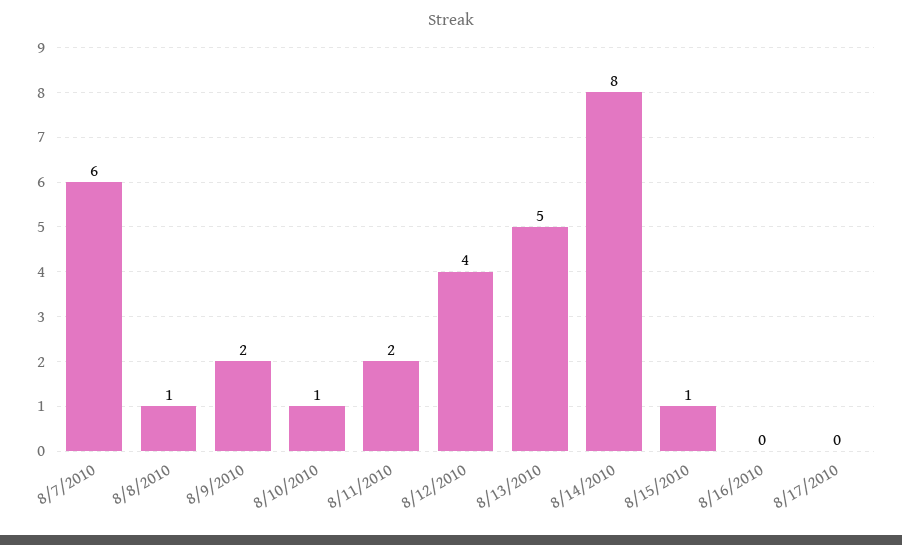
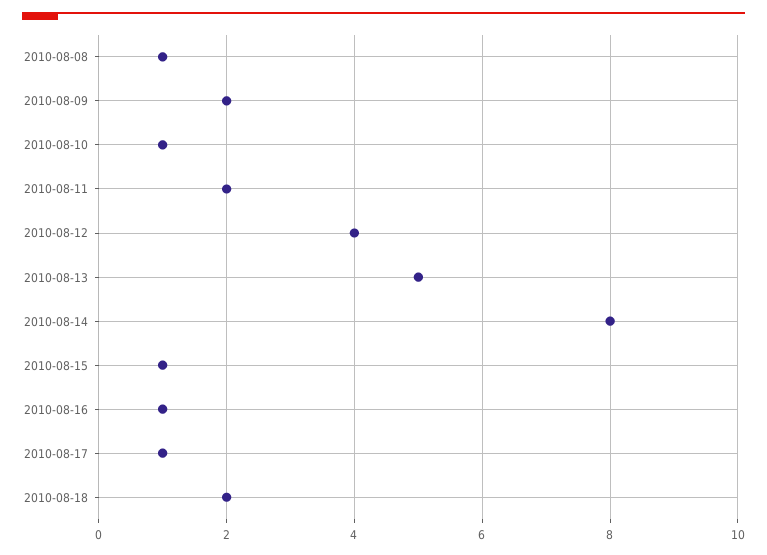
8/7/2010: 6 -> none
8/16/2010: 0 -> 1
8/17/2010: 0 -> 1
2010-08-18: none -> 2

